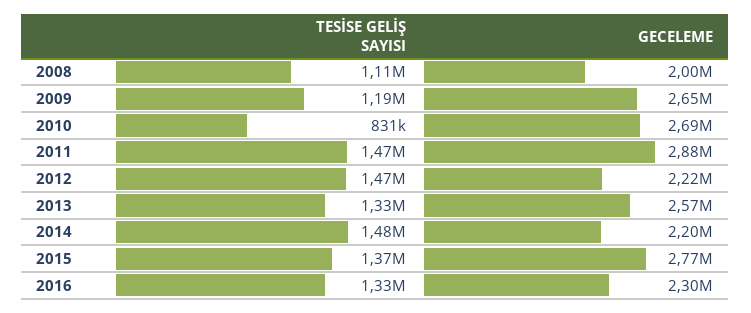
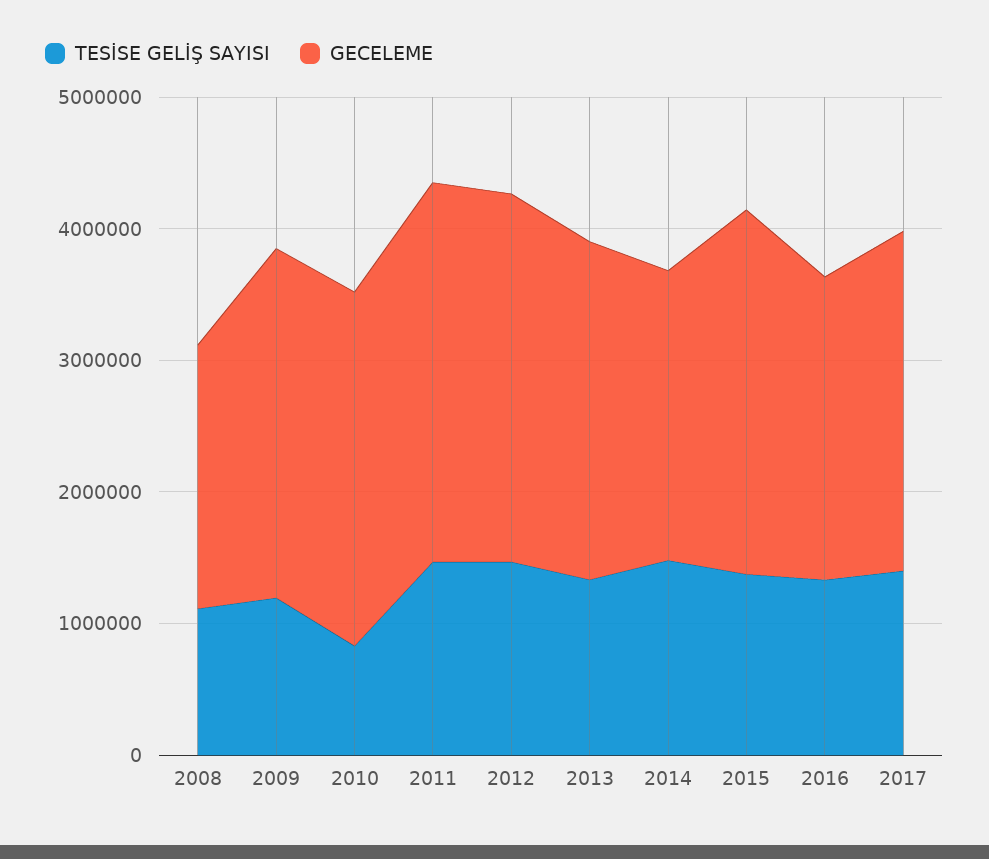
GECELEME, 2012: 2220000 -> 2800000
TESİSE GELİŞ SAYISI, 2017: none -> 1400000
GECELEME, 2017: none -> 2600000

